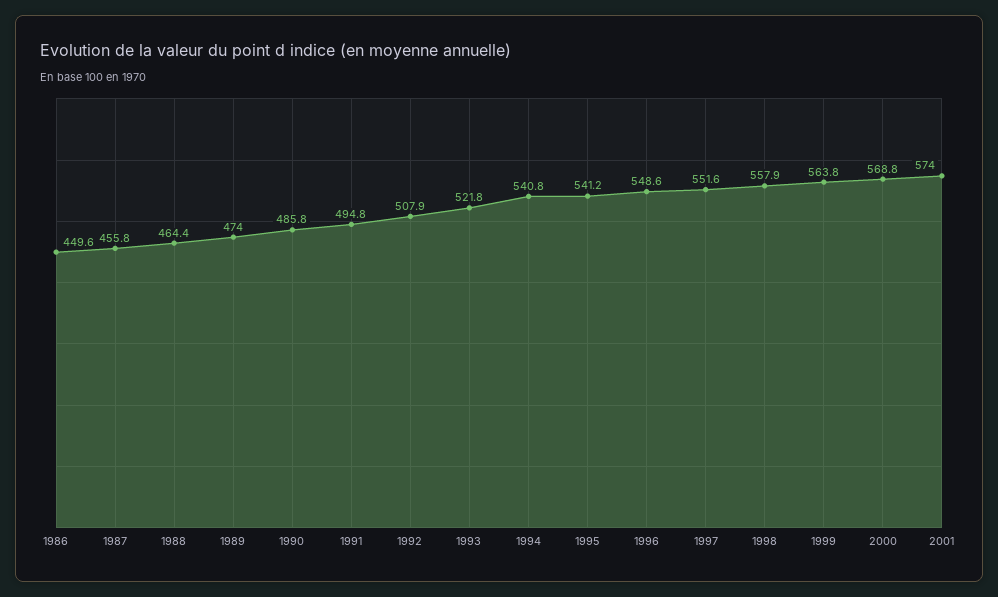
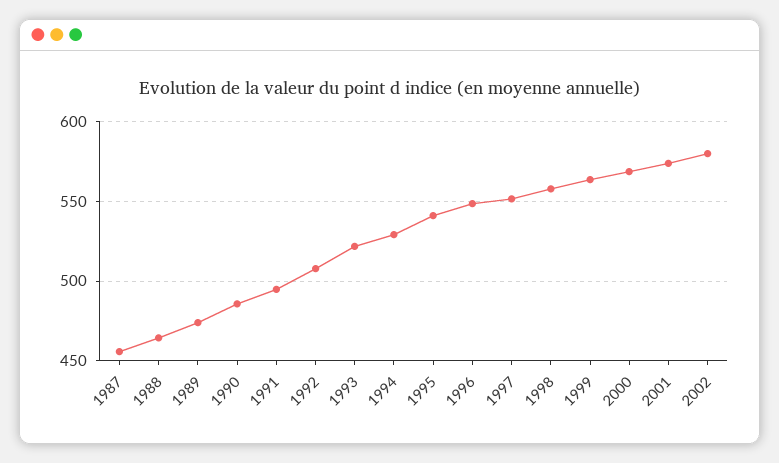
1986: 449.6 -> none
1994: 540.8 -> 530
2002: none -> 580

